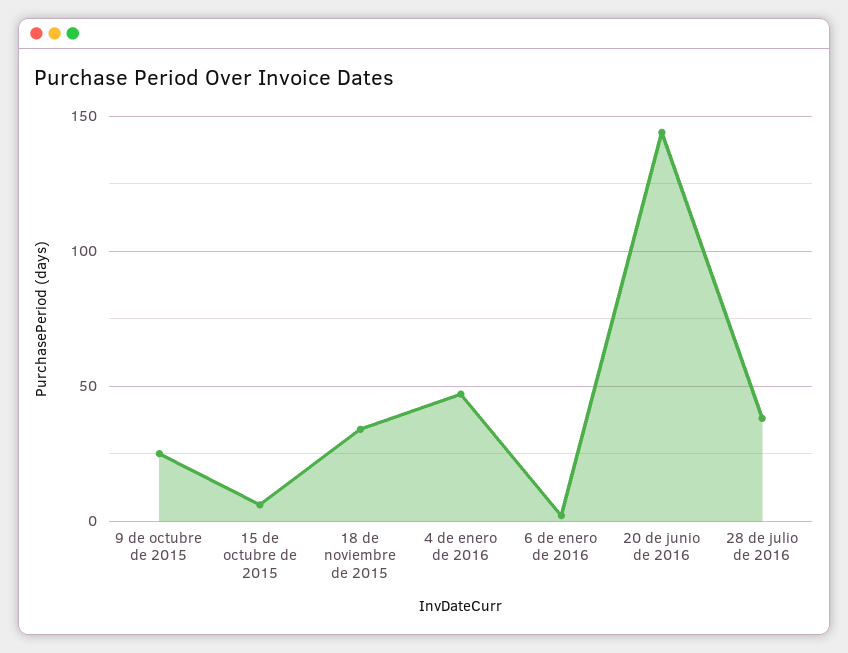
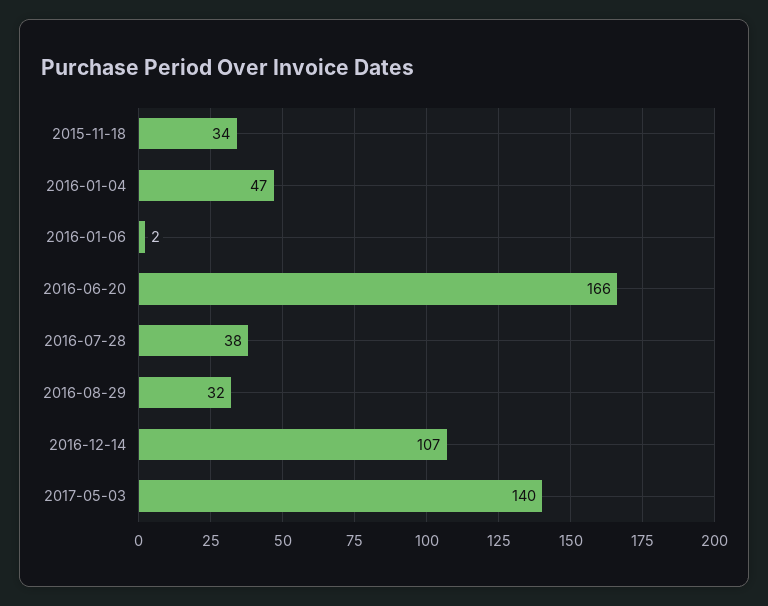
9 de octubre de 2015: 25 -> none
15 de octubre de 2015: 5 -> none
20 de junio de 2016: 145 -> 166
2016-08-29: none -> 32
2016-12-14: none -> 107
2017-05-03: none -> 140

